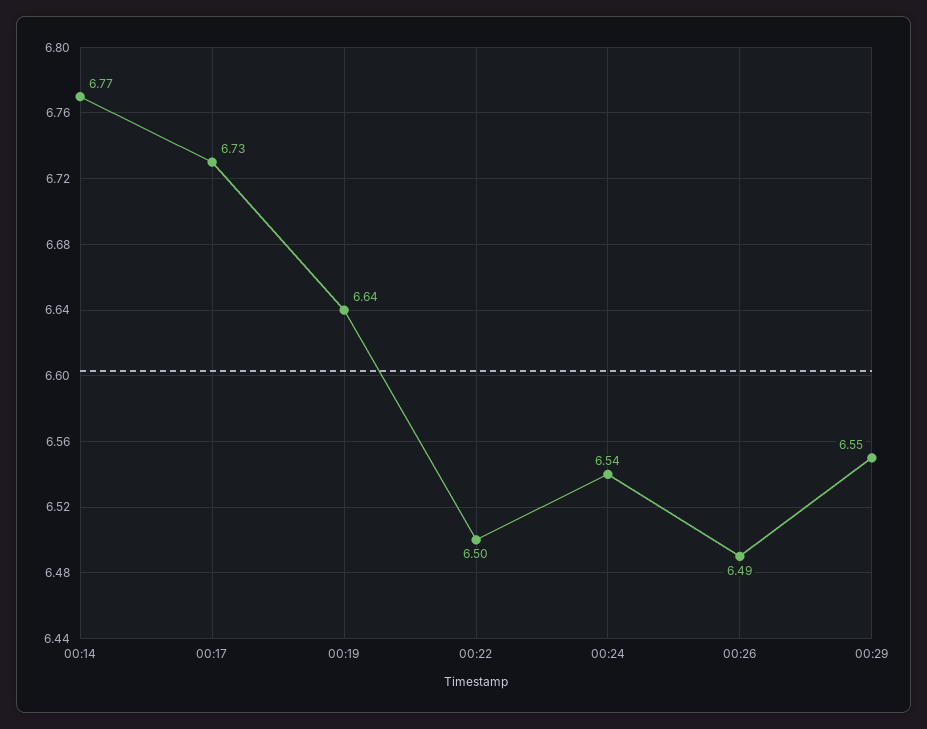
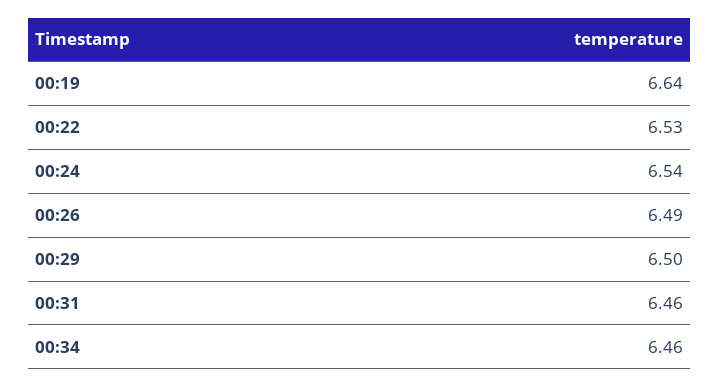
00:14: 6.77 -> none
00:17: 6.73 -> none
00:22: 6.5 -> 6.53
00:29: 6.55 -> 6.5
00:31: none -> 6.46
00:34: none -> 6.46

